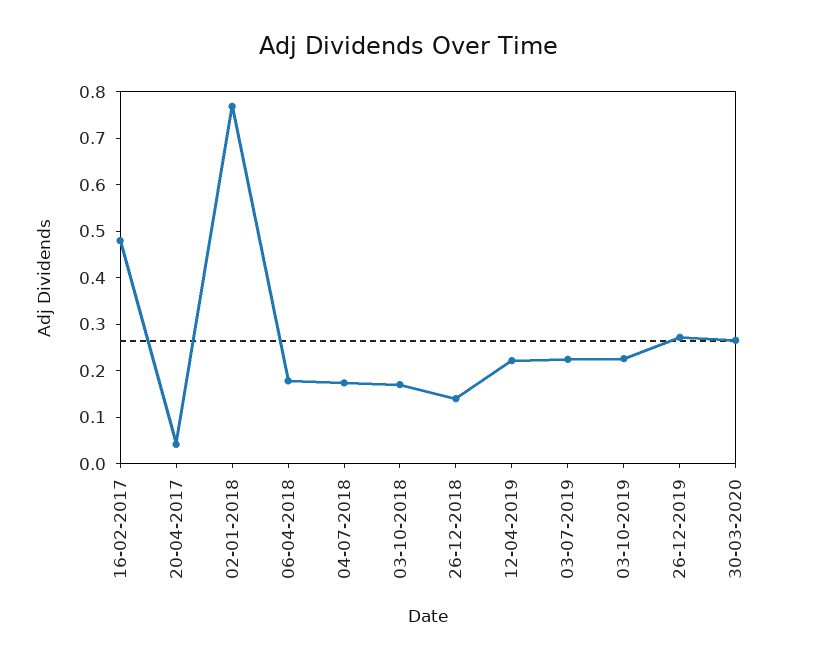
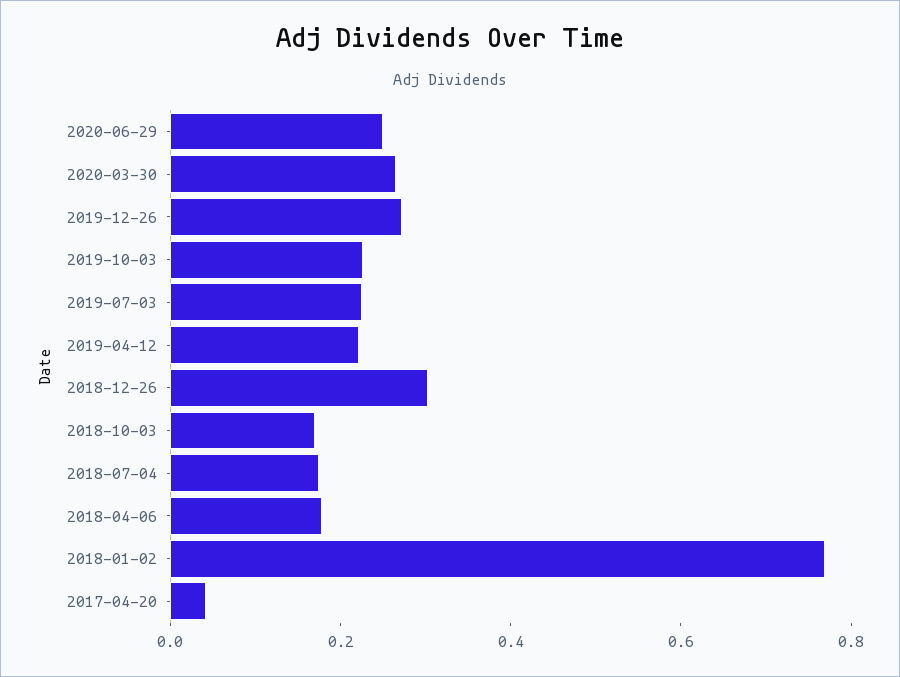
16-02-2017: 0.48 -> none
26-12-2018: 0.14 -> 0.3
2020-06-29: none -> 0.25

